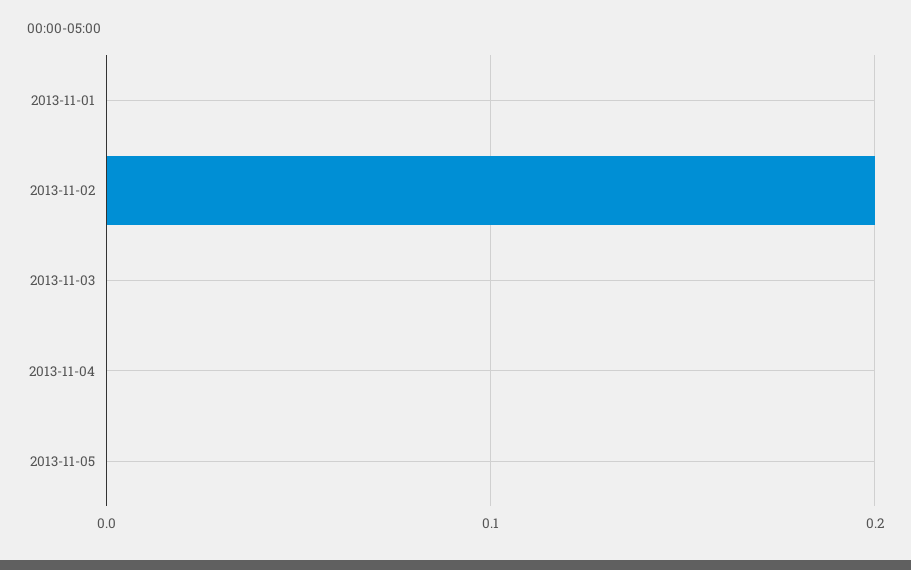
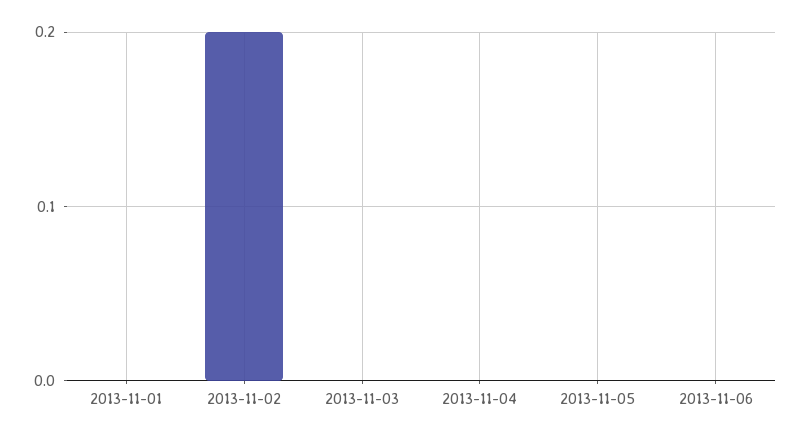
2013-11-06: none -> 0

